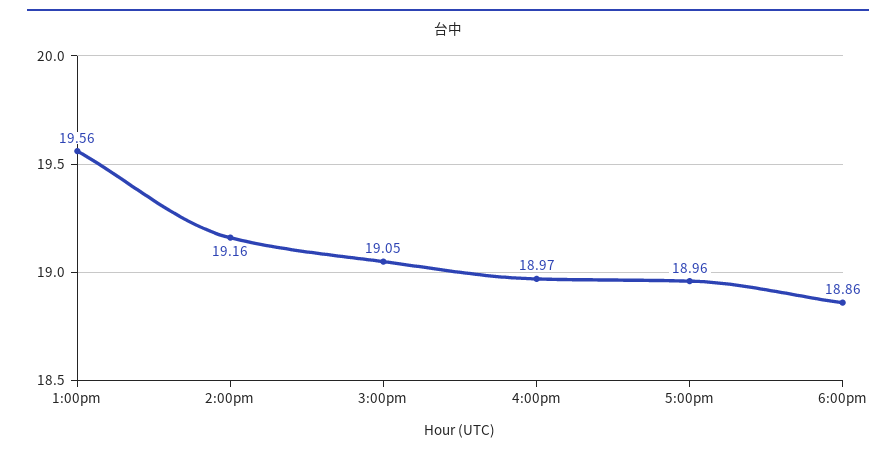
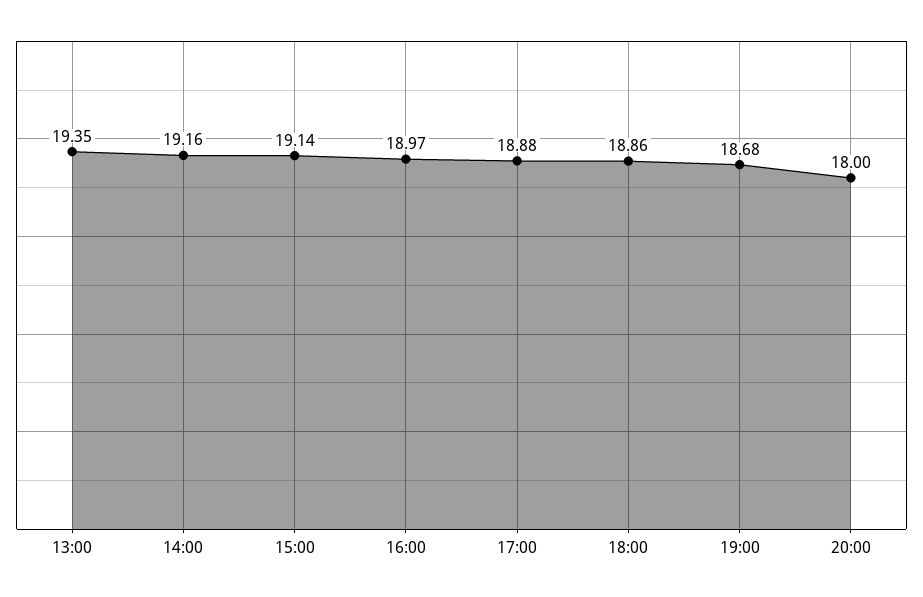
1:00pm: 19.56 -> 19.35
3:00pm: 19.05 -> 19.14
5:00pm: 18.96 -> 18.88
19:00: none -> 18.68
20:00: none -> 18

